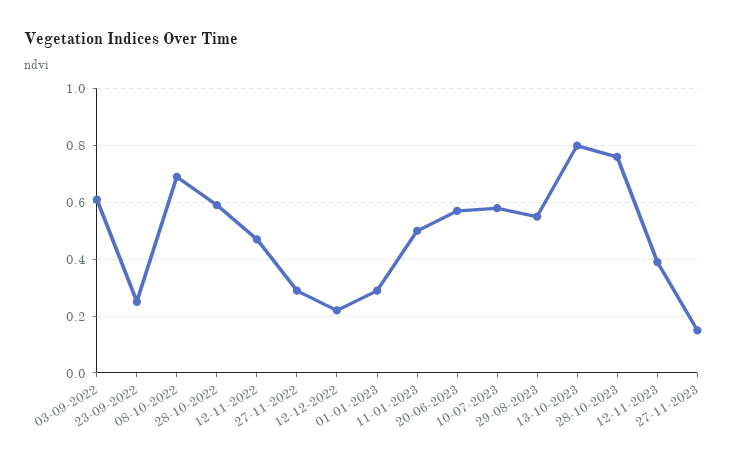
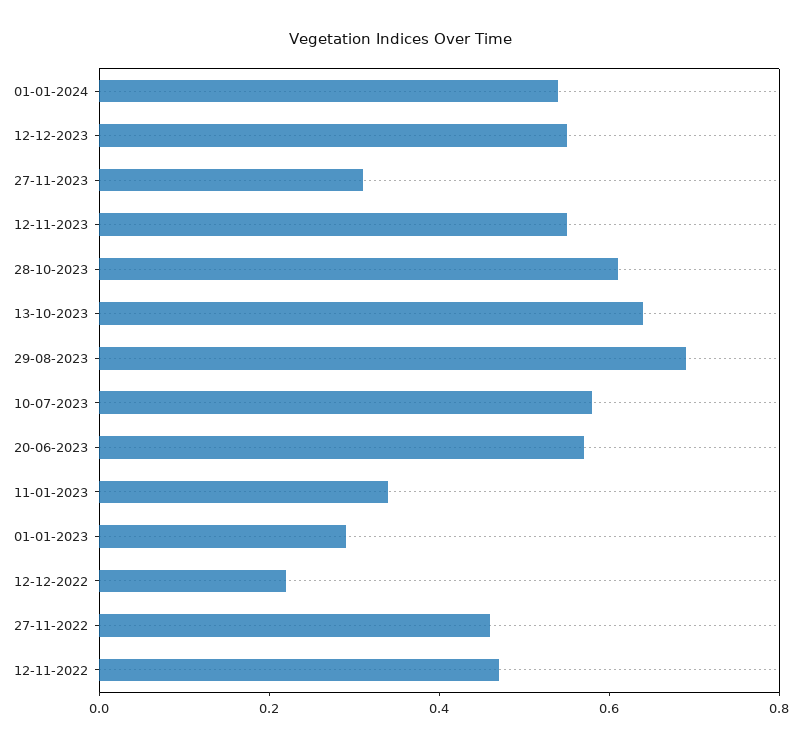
03-09-2022: 0.6 -> none
23-09-2022: 0.25 -> none
08-10-2022: 0.7 -> none
28-10-2022: 0.6 -> none
27-11-2022: 0.3 -> 0.45
11-01-2023: 0.5 -> 0.35
29-08-2023: 0.55 -> 0.7
13-10-2023: 0.8 -> 0.65
28-10-2023: 0.75 -> 0.6
12-11-2023: 0.4 -> 0.55
27-11-2023: 0.15 -> 0.3
01-01-2024: none -> 0.55
12-12-2023: none -> 0.55

